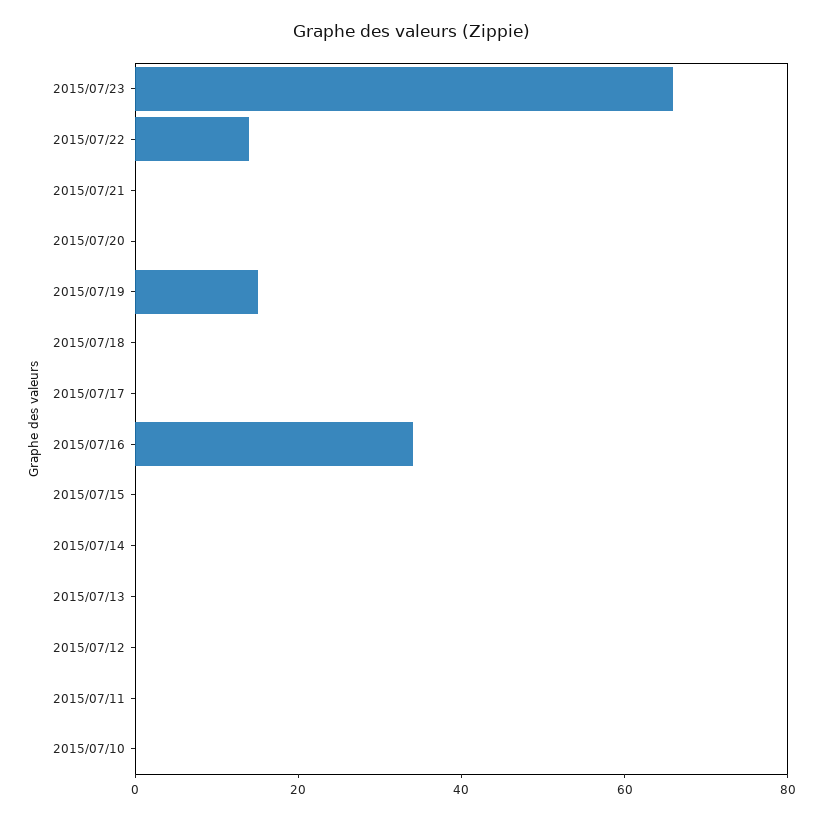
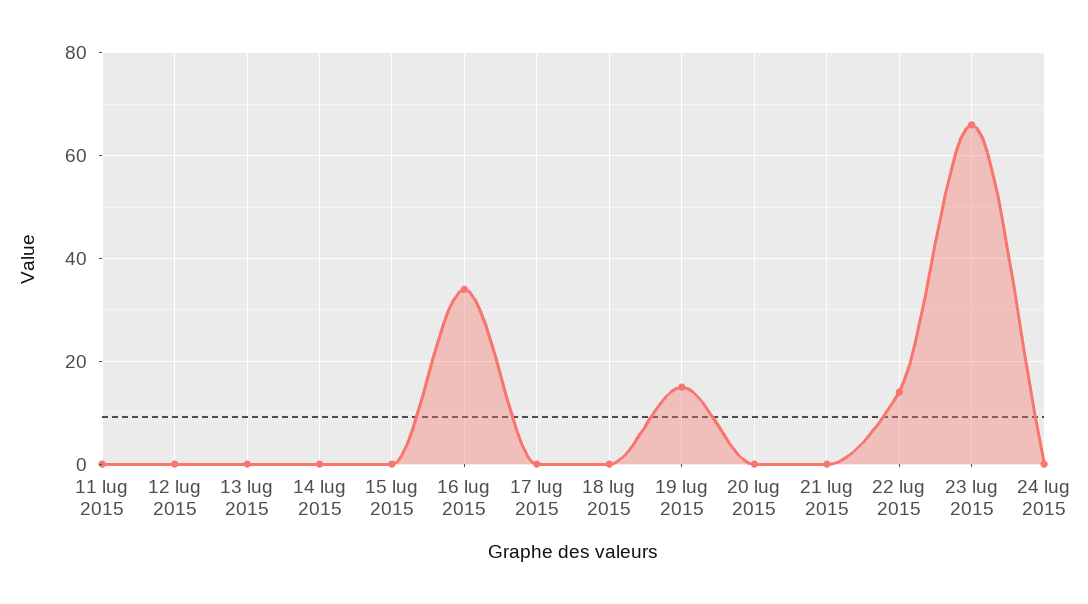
2015/07/10: 0 -> none
24 lug 2015: none -> 0

